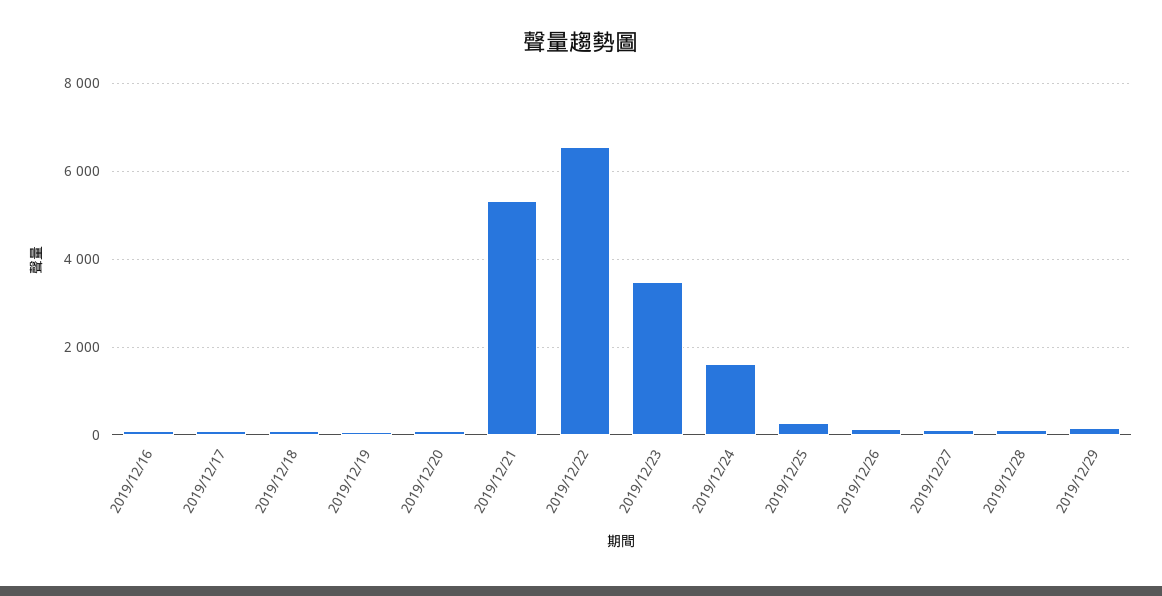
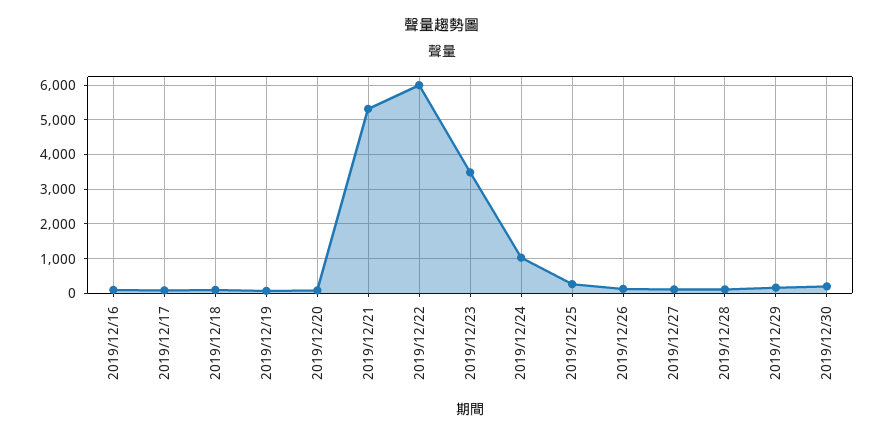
2019/12/22: 6600 -> 6000
2019/12/24: 1600 -> 1000
2019/12/30: none -> 200

